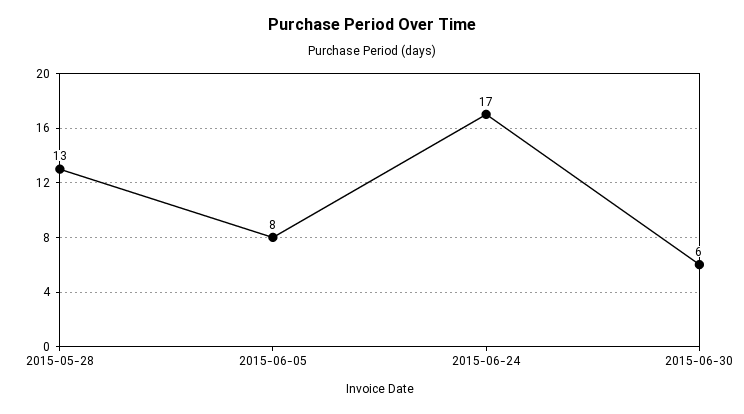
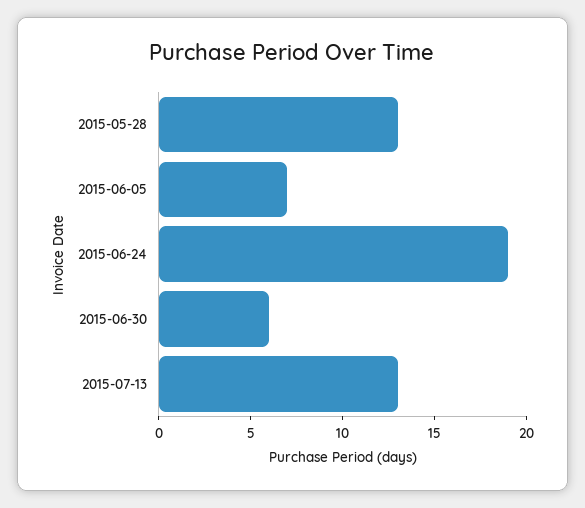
2015-06-05: 8 -> 7
2015-06-24: 17 -> 19
2015-07-13: none -> 13

